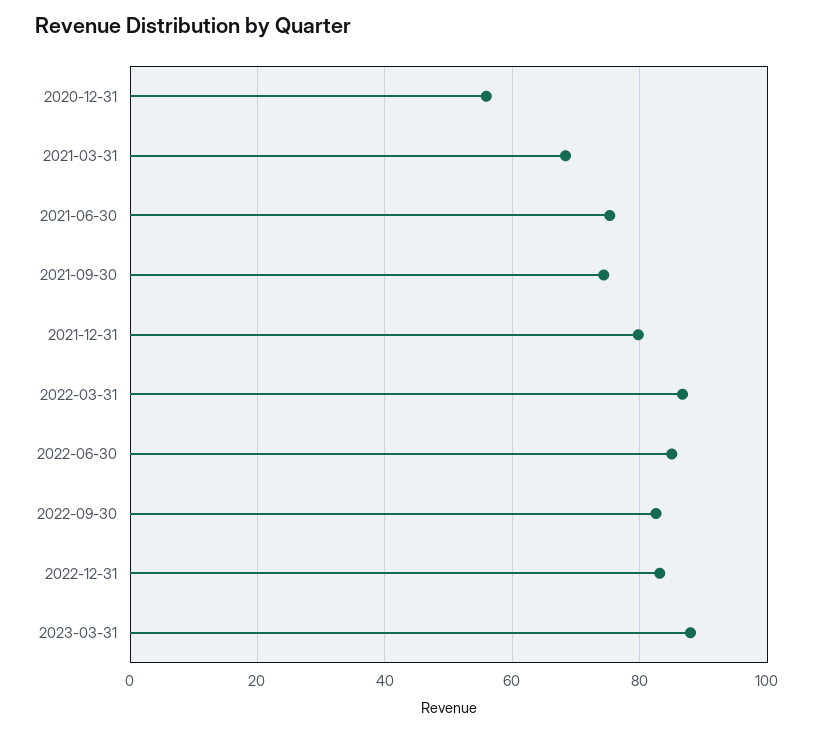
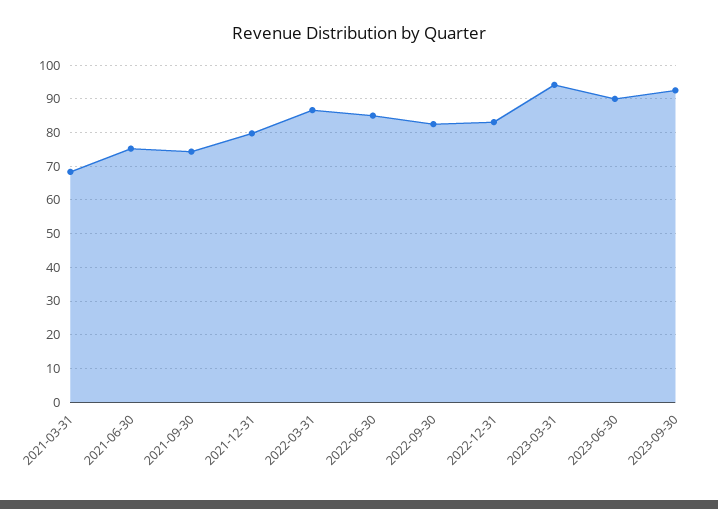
2020-12-31: 56 -> none
2023-03-31: 88 -> 94
2023-06-30: none -> 90
2023-09-30: none -> 92

